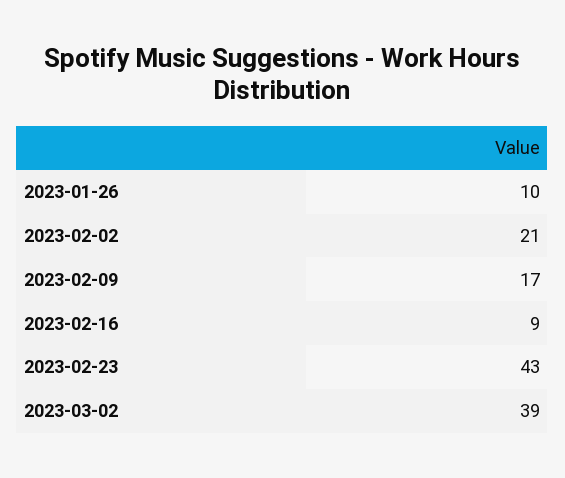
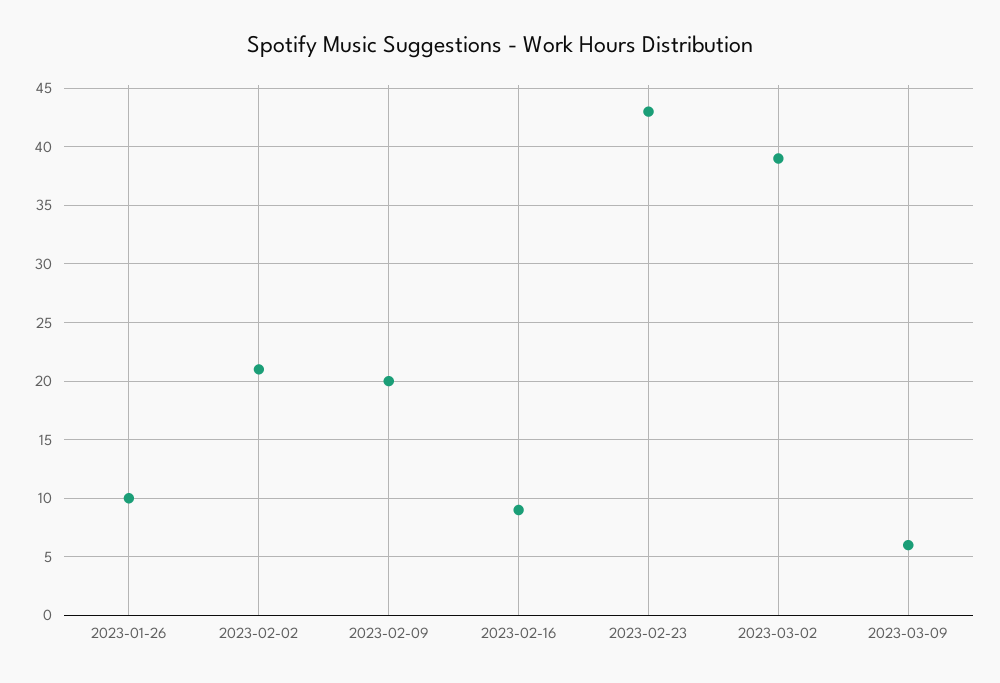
2023-02-09: 17 -> 20
2023-03-09: none -> 6

